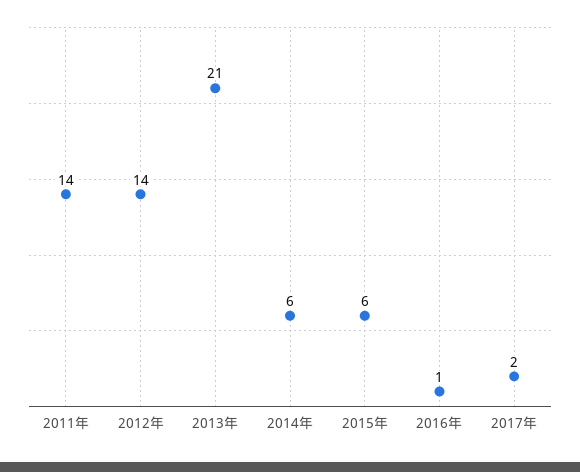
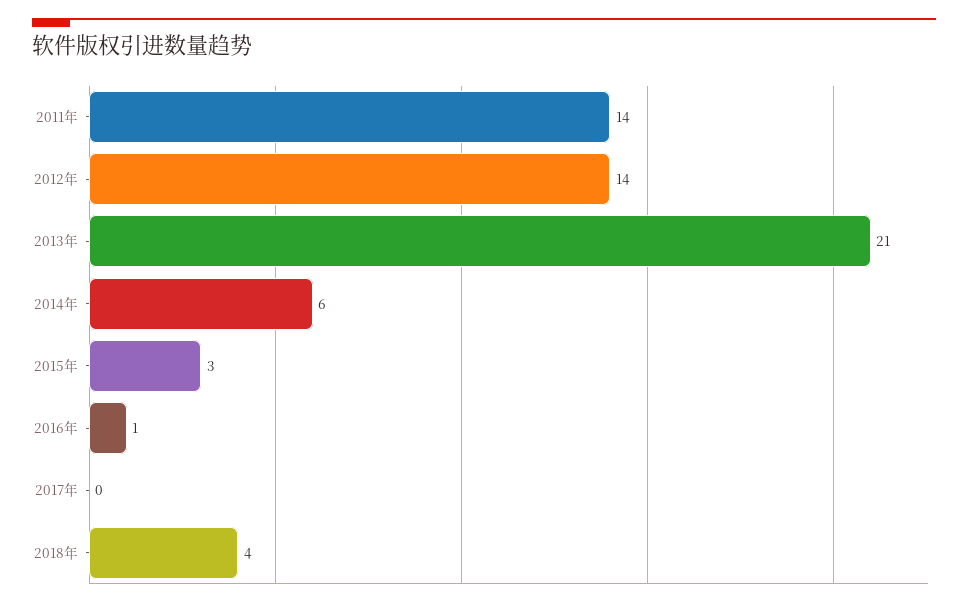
2015年: 6 -> 3
2017年: 2 -> 0
2018年: none -> 4

